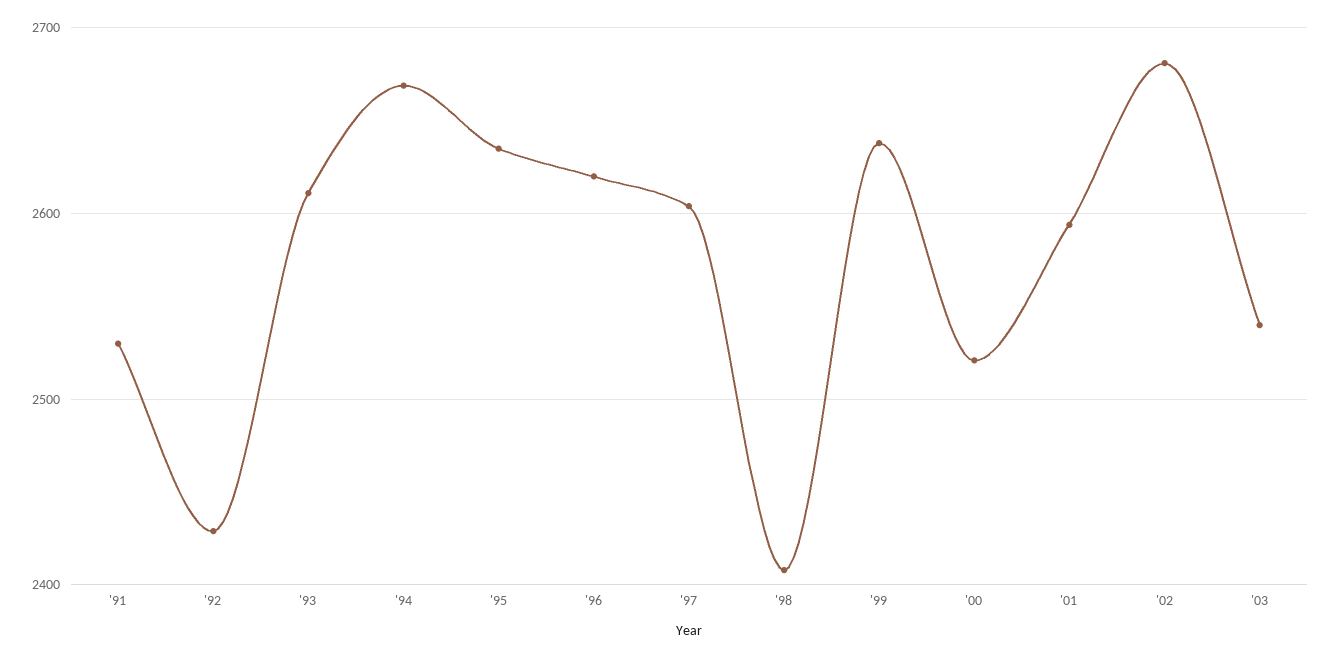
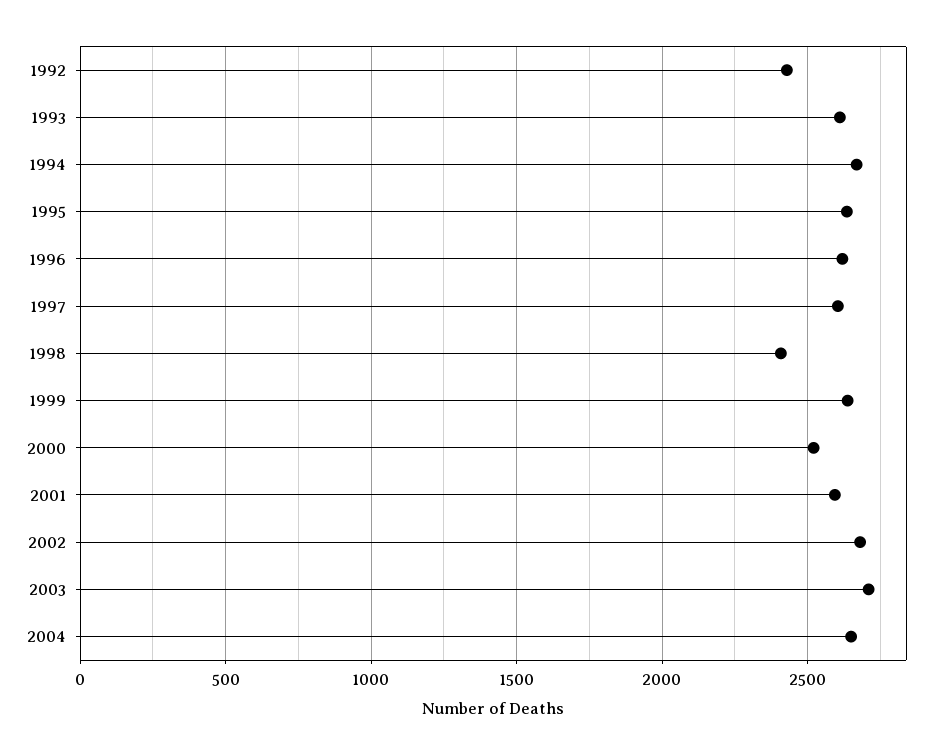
'91: 2530 -> none
'03: 2540 -> 2700
2004: none -> 2650

